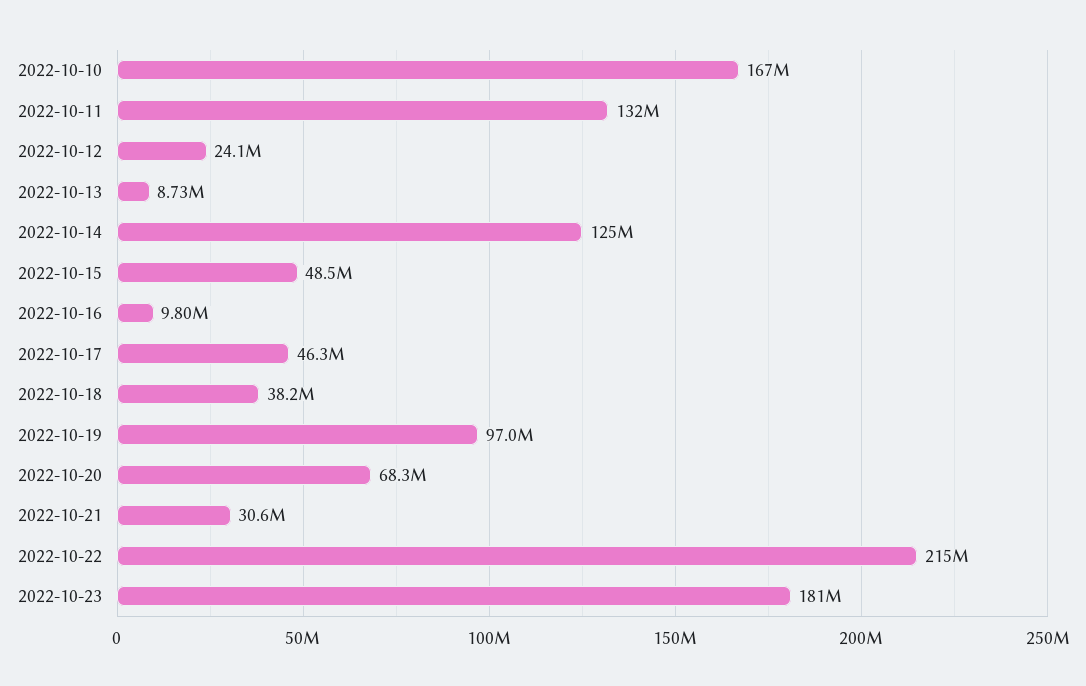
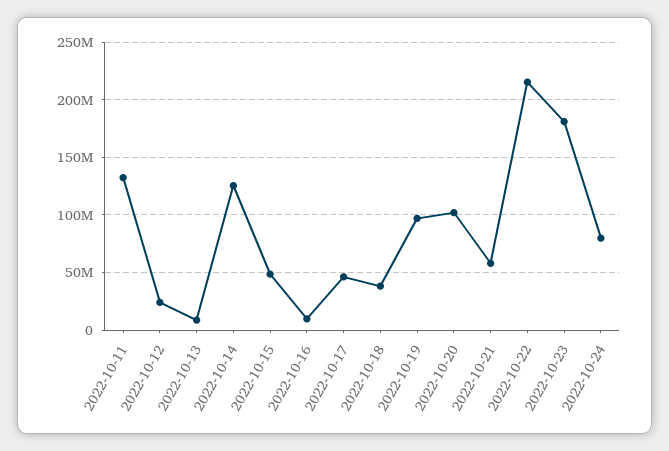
2022-10-10: 167000000 -> none
2022-10-20: 68300000 -> 100000000
2022-10-21: 30600000 -> 60000000
2022-10-24: none -> 80000000

